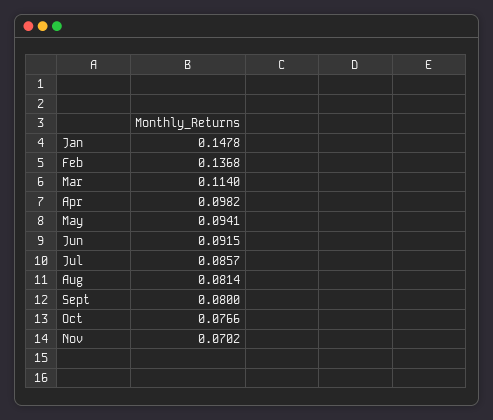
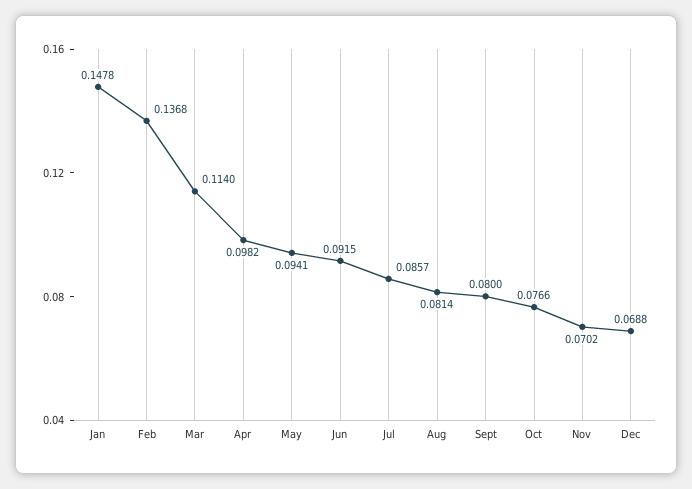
Dec: none -> 0.0688

